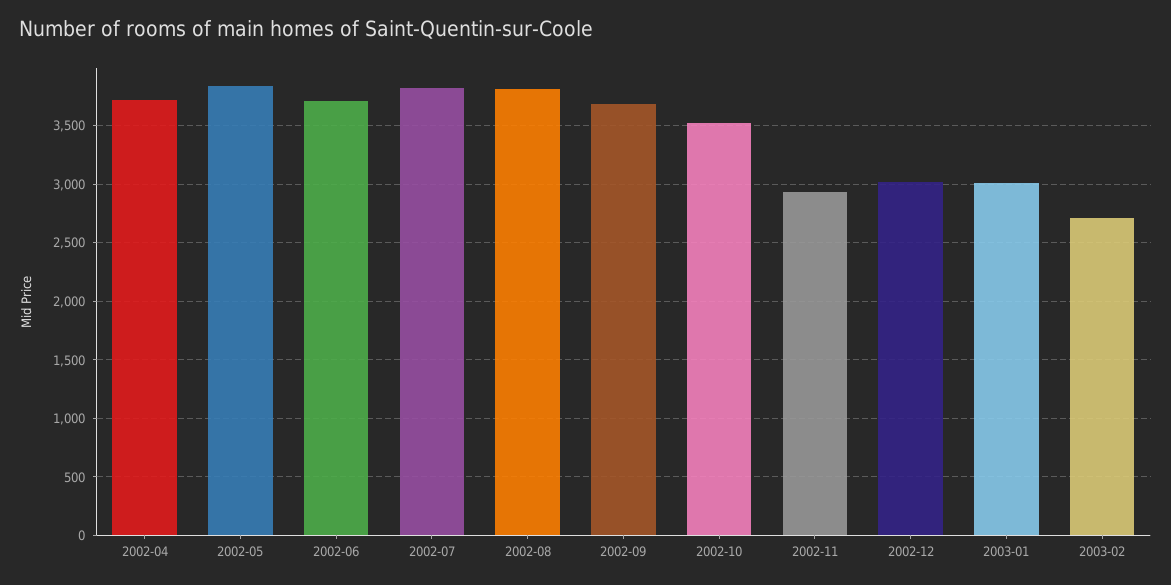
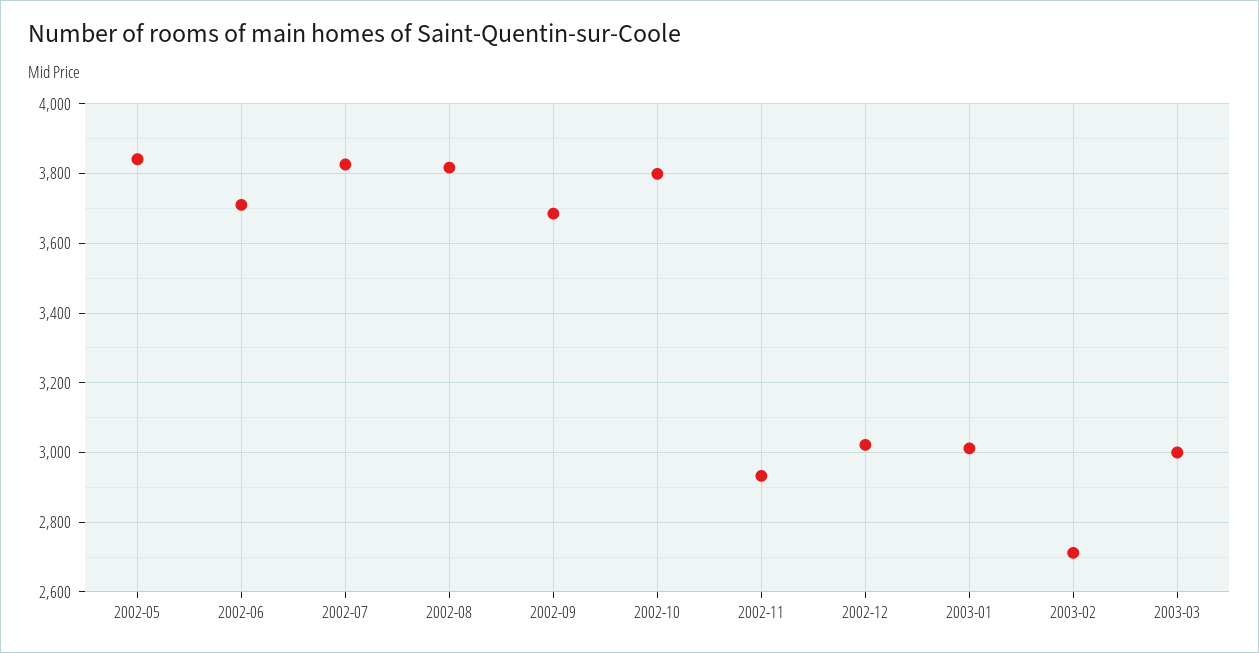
2002-04: 3700 -> none
2002-10: 3500 -> 3800
2003-03: none -> 3000

